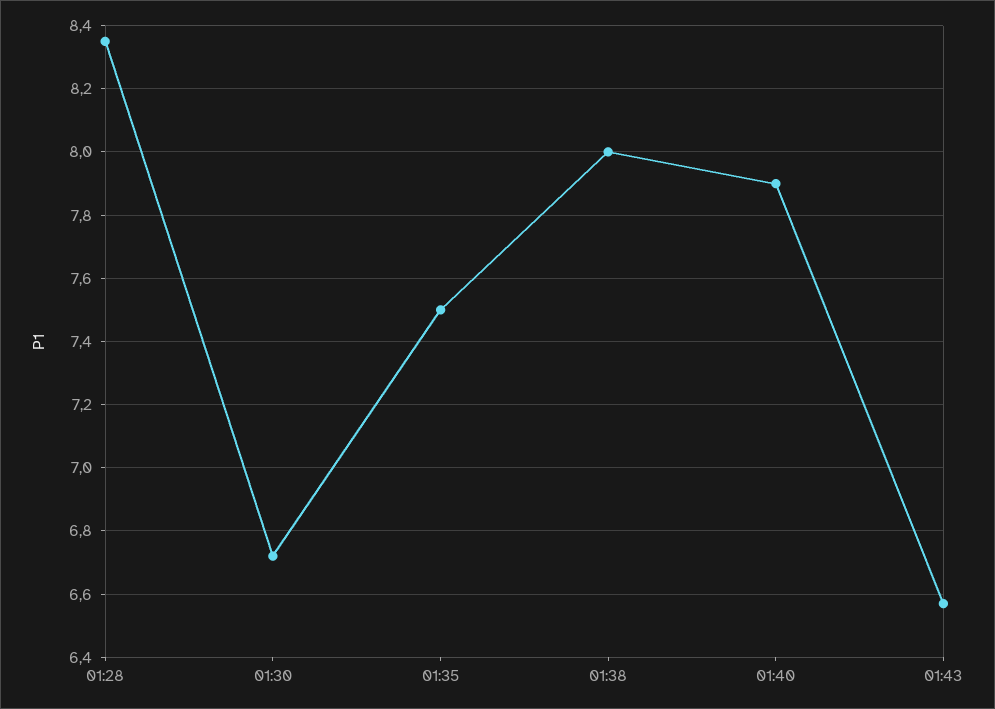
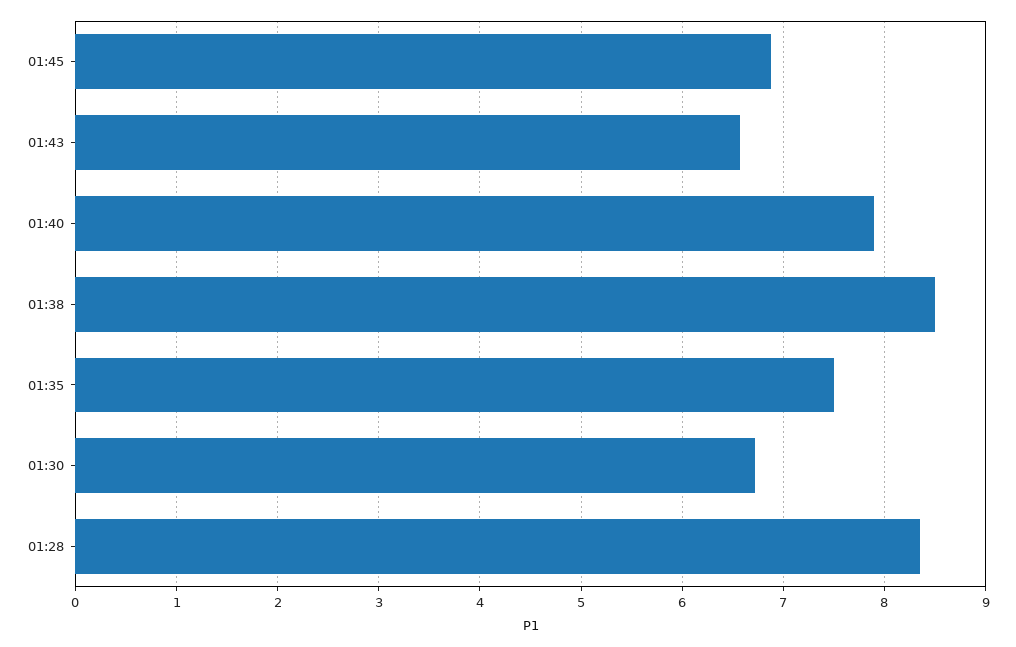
01:38: 8 -> 8.5
01:45: none -> 6.9

